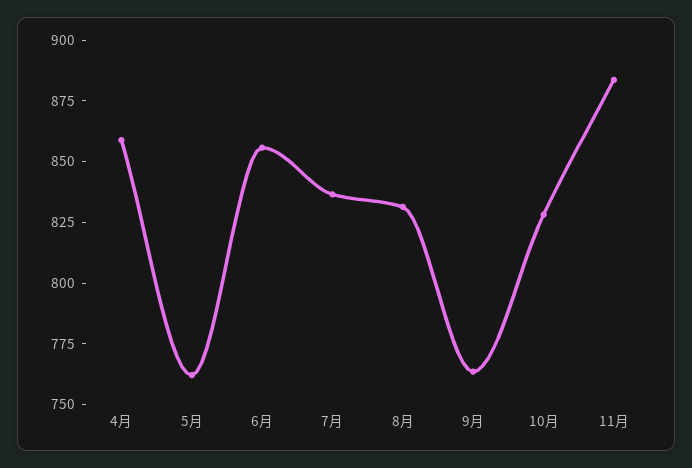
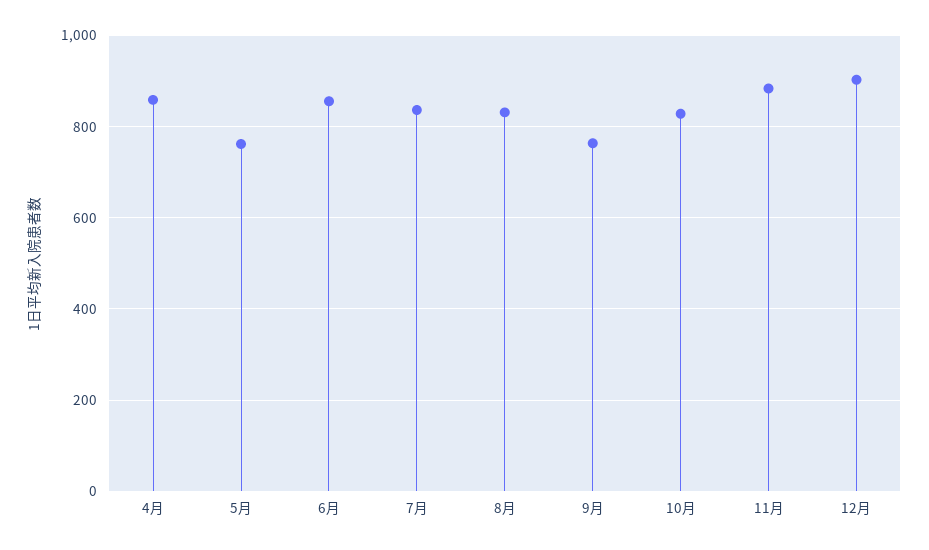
12月: none -> 900

